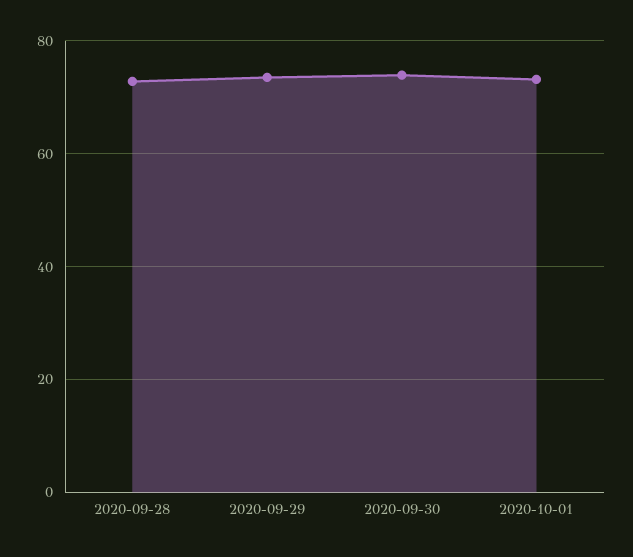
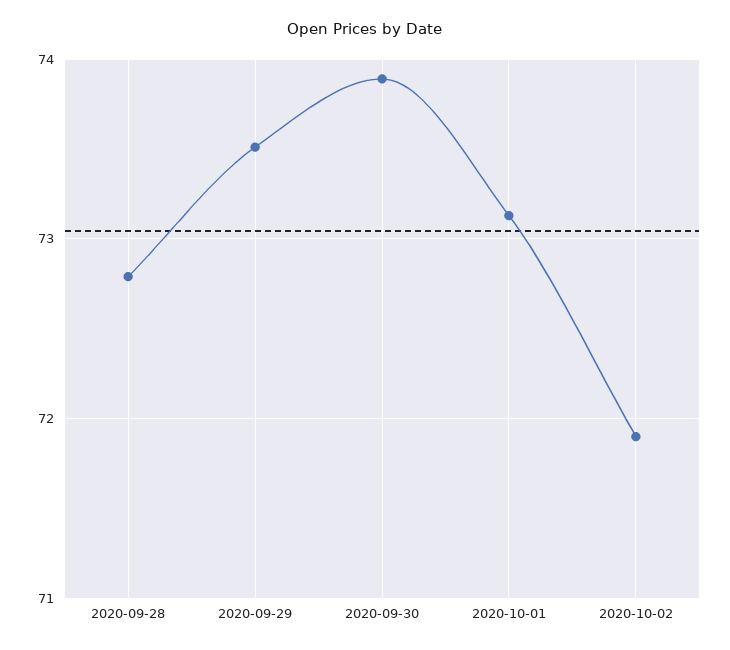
2020-10-02: none -> 71.9

